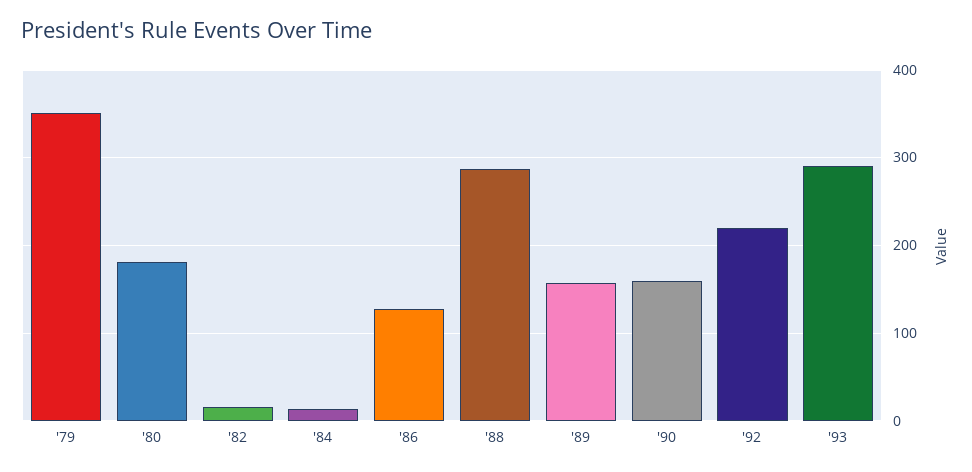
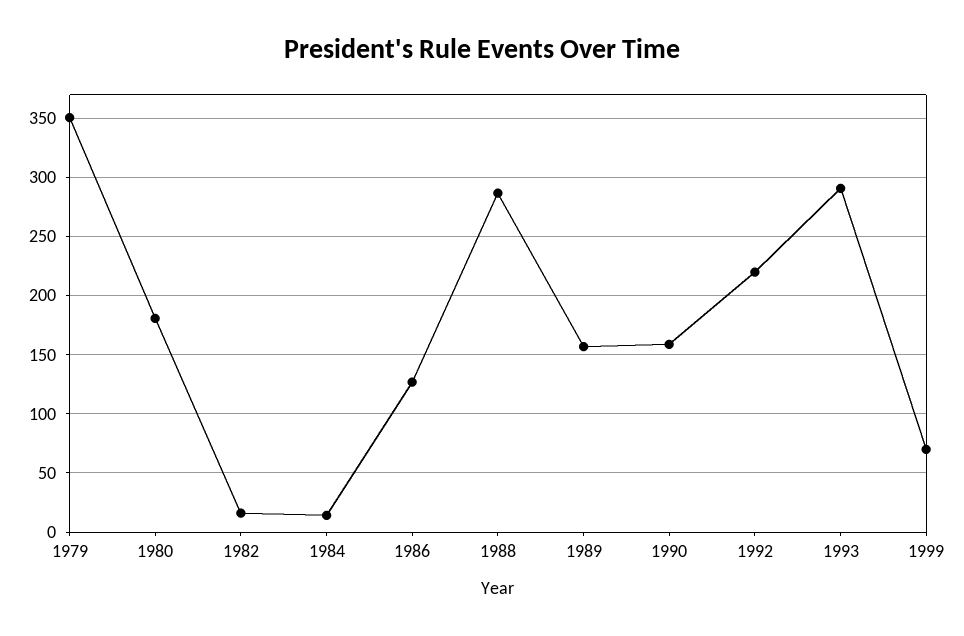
1999: none -> 70

